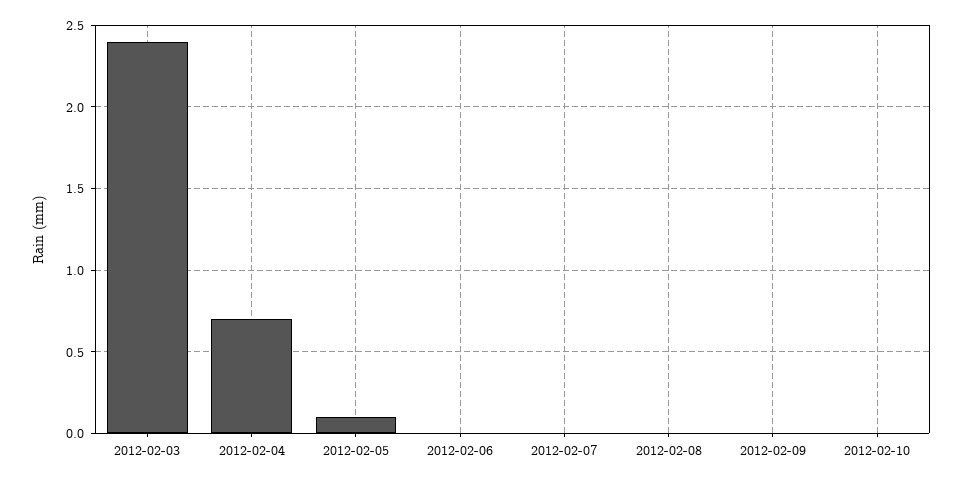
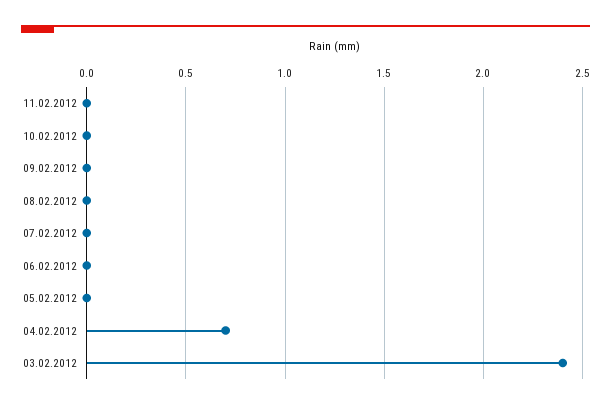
2012-02-05: 0.1 -> 0
11.02.2012: none -> 0

